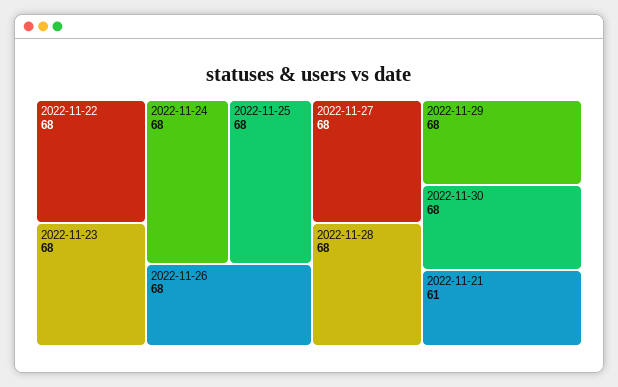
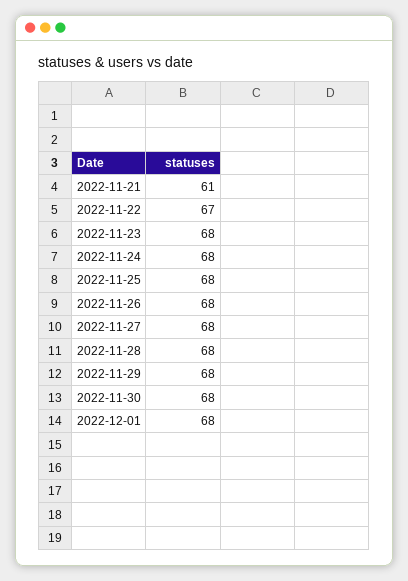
2022-11-22: 68 -> 67
2022-12-01: none -> 68

